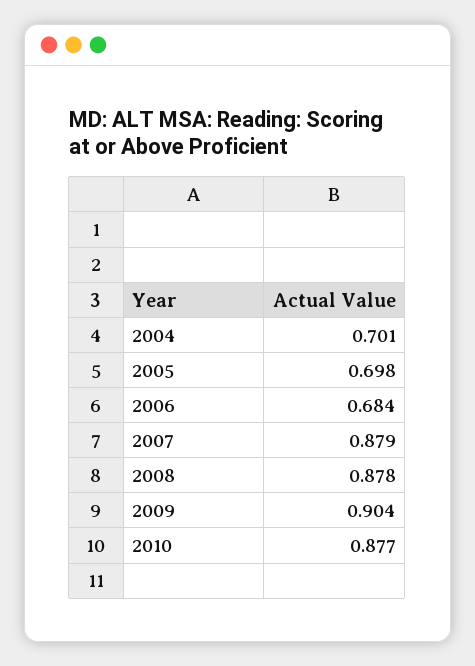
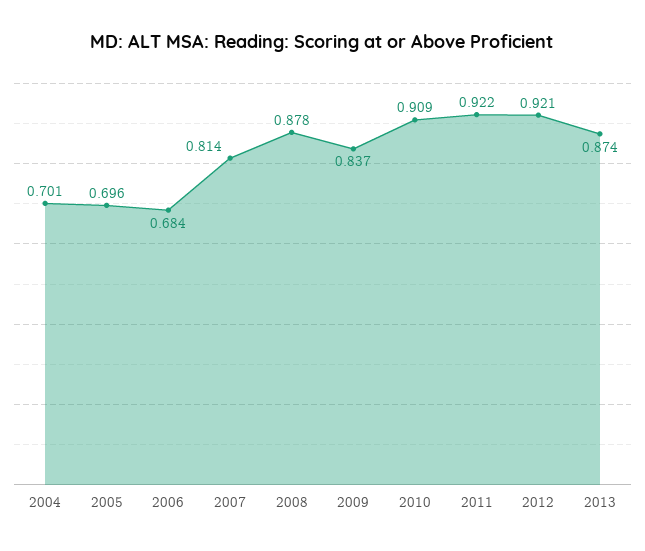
2005: 0.698 -> 0.696
2007: 0.879 -> 0.814
2009: 0.904 -> 0.837
2010: 0.877 -> 0.909
2011: none -> 0.922
2012: none -> 0.921
2013: none -> 0.874

